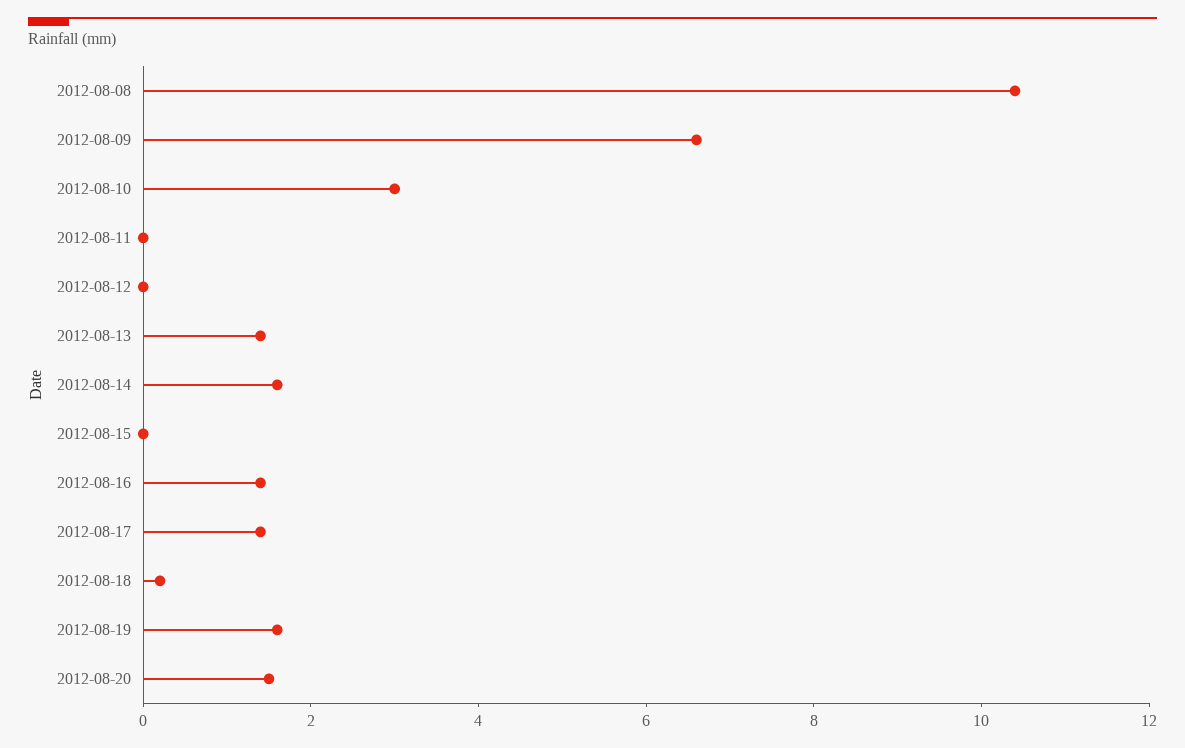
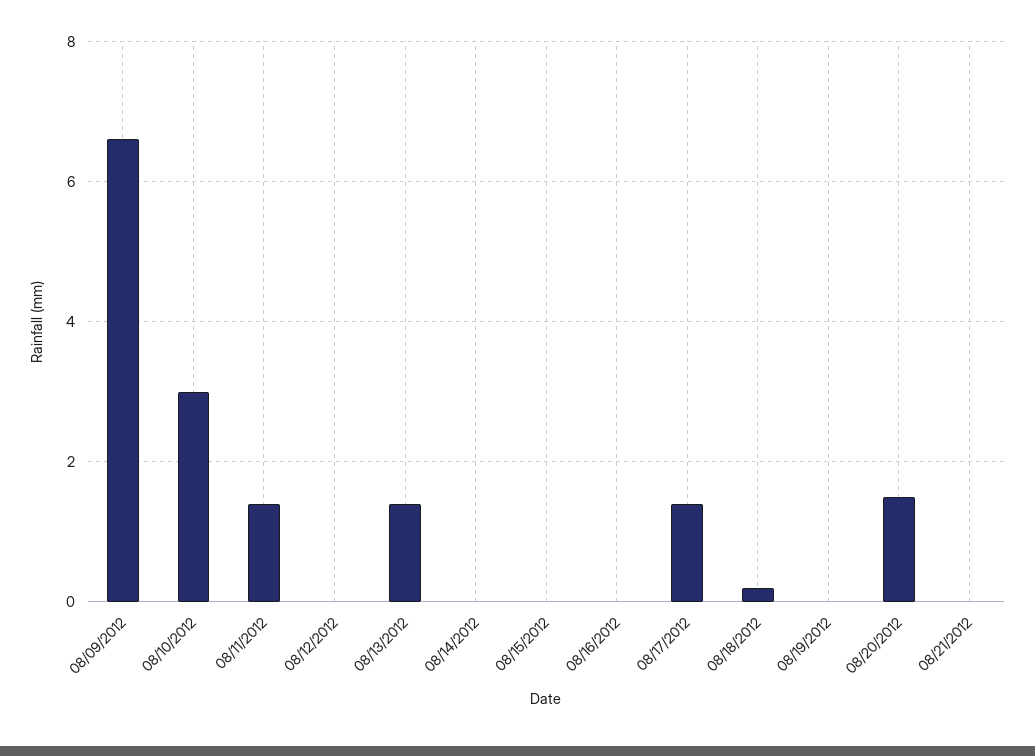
2012-08-08: 10.5 -> none
2012-08-11: 0 -> 1.5
2012-08-14: 1.5 -> 0
2012-08-16: 1.5 -> 0
2012-08-19: 1.5 -> 0
08/21/2012: none -> 0

